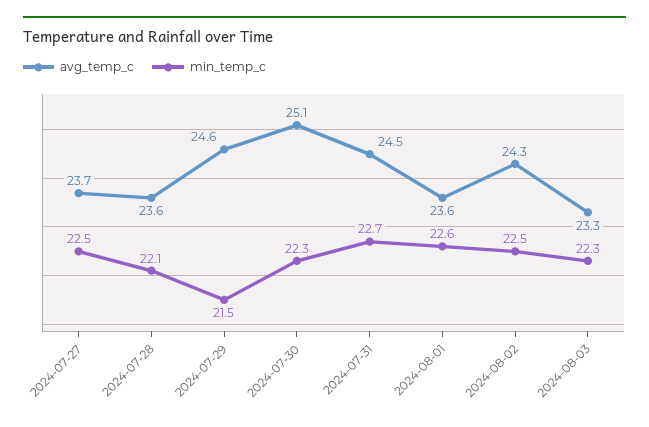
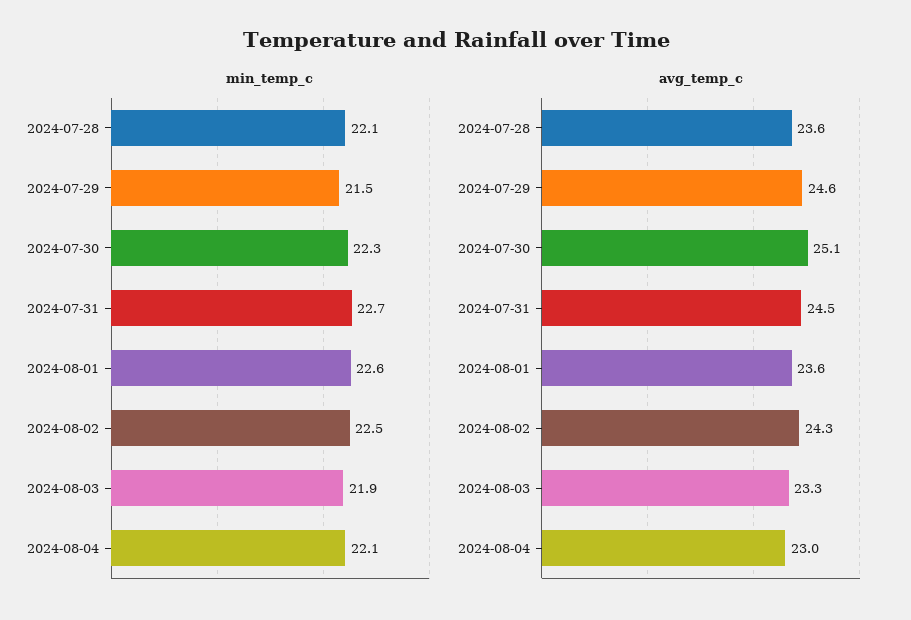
avg_temp_c, 2024-07-27: 23.7 -> none
min_temp_c, 2024-07-27: 22.5 -> none
min_temp_c, 2024-08-03: 22.3 -> 21.9
min_temp_c, 2024-08-04: none -> 22.1
avg_temp_c, 2024-08-04: none -> 23

